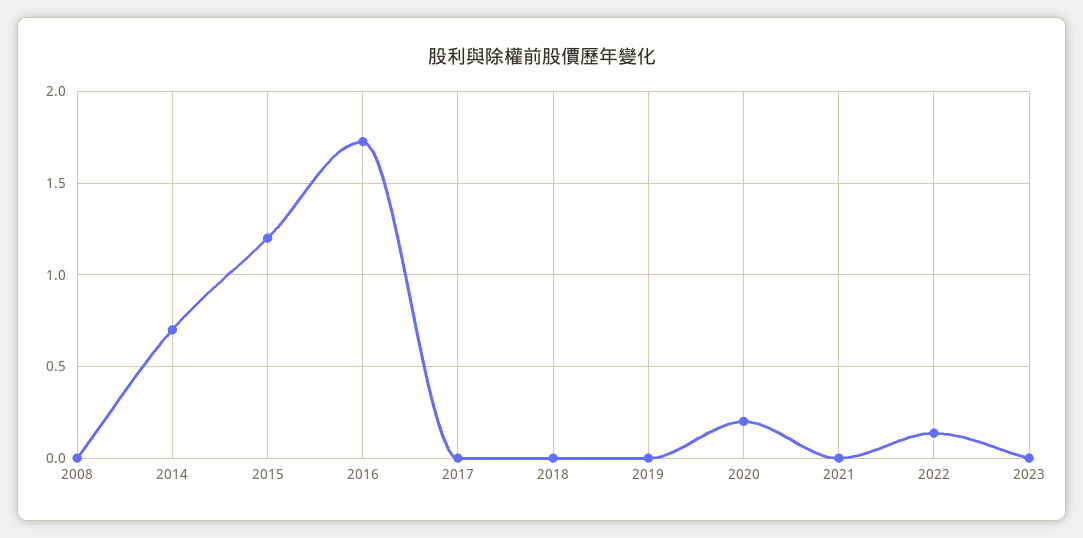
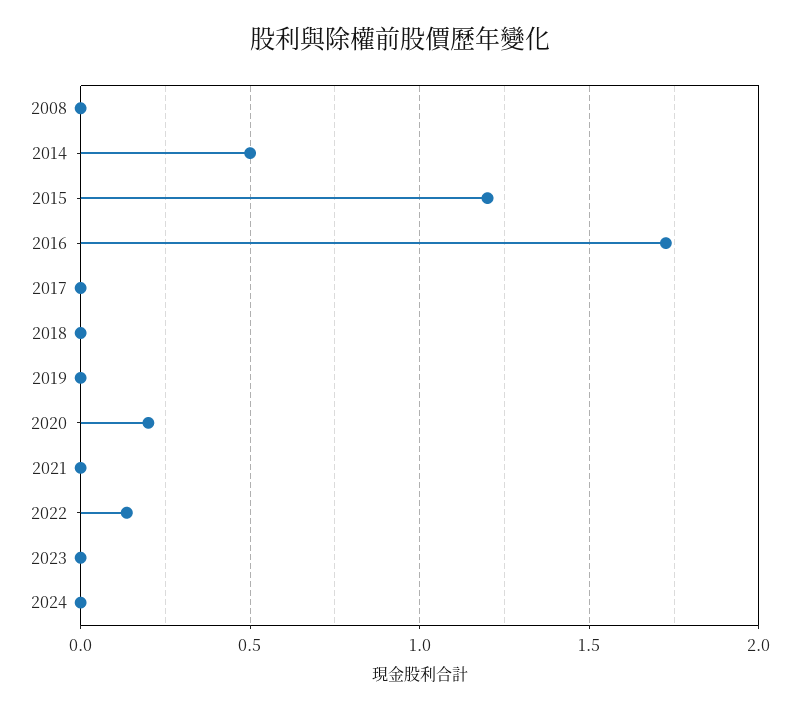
2014: 0.7 -> 0.5
2024: none -> 0

